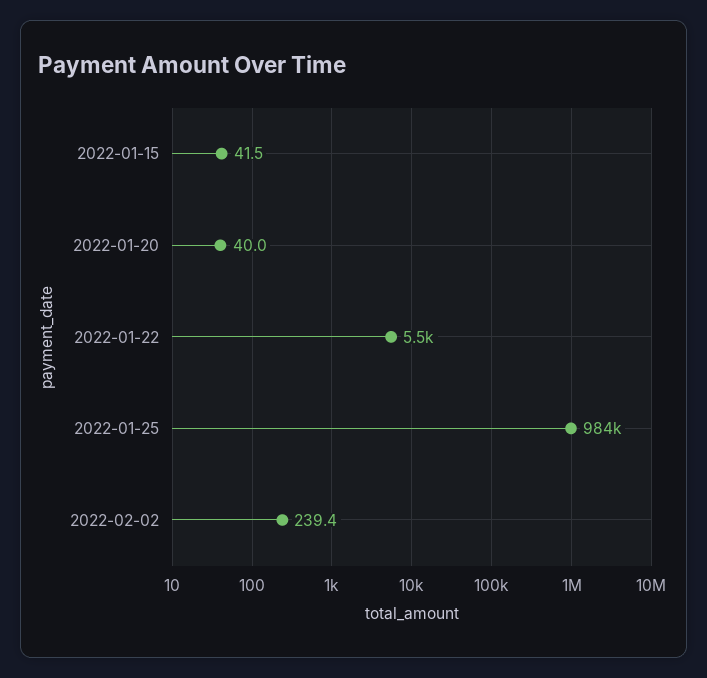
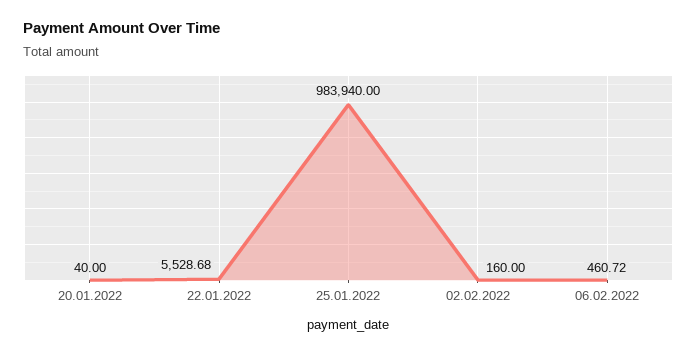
2022-01-15: 41.5 -> none
2022-02-02: 239.4 -> 160
06.02.2022: none -> 460.72

